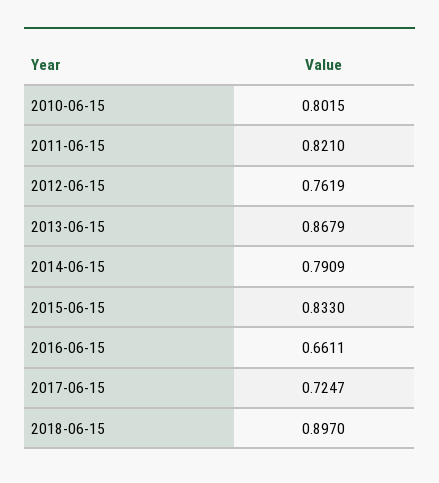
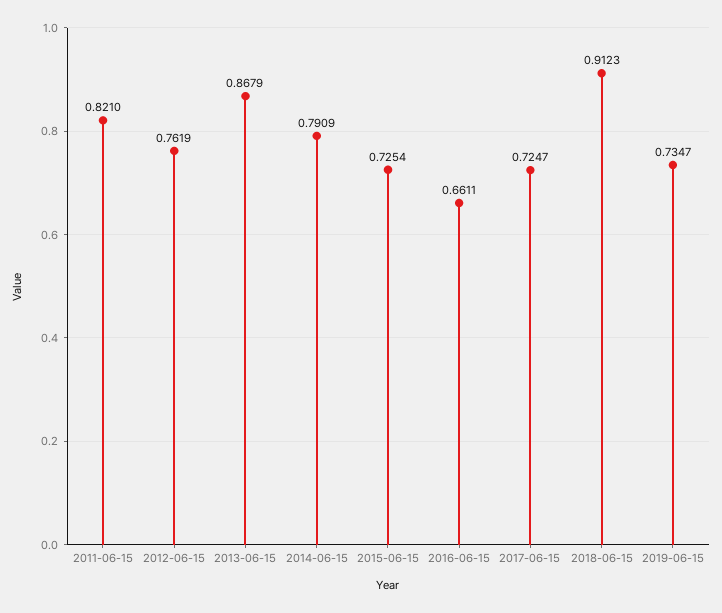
2010-06-15: 0.8015 -> none
2015-06-15: 0.833 -> 0.7254
2018-06-15: 0.897 -> 0.9123
2019-06-15: none -> 0.7347

